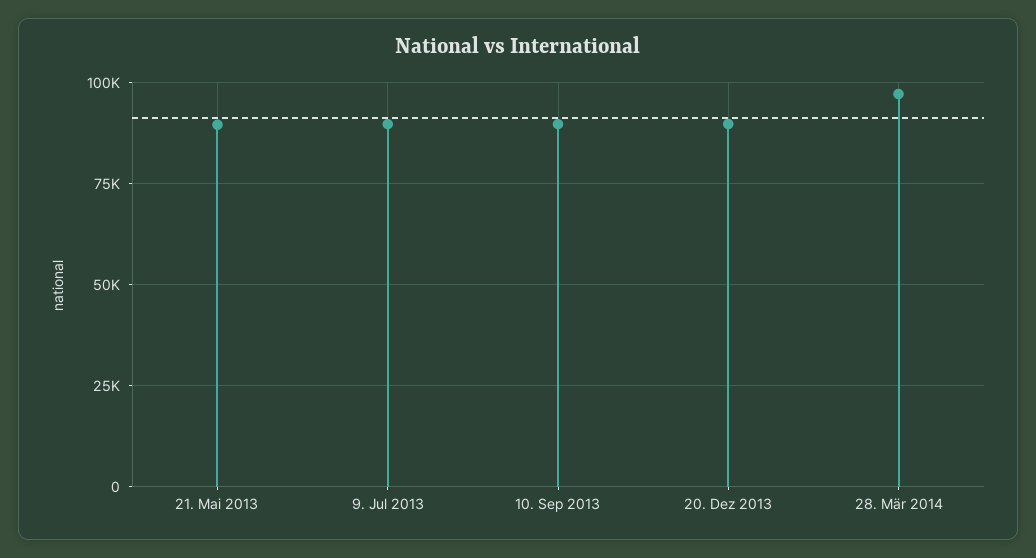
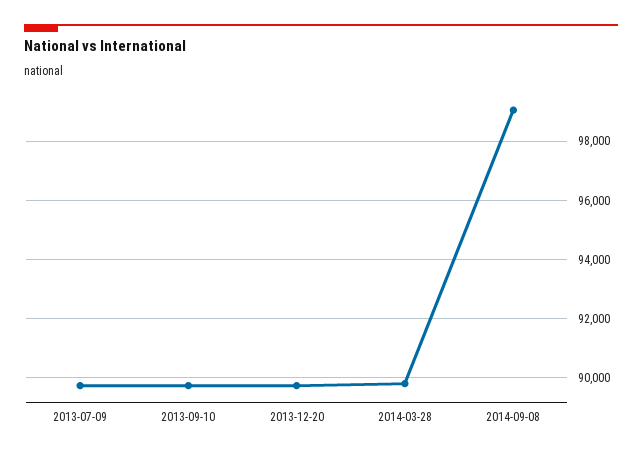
21. Mai 2013: 90000 -> none
28. Mär 2014: 97500 -> 89750
2014-09-08: none -> 99000

